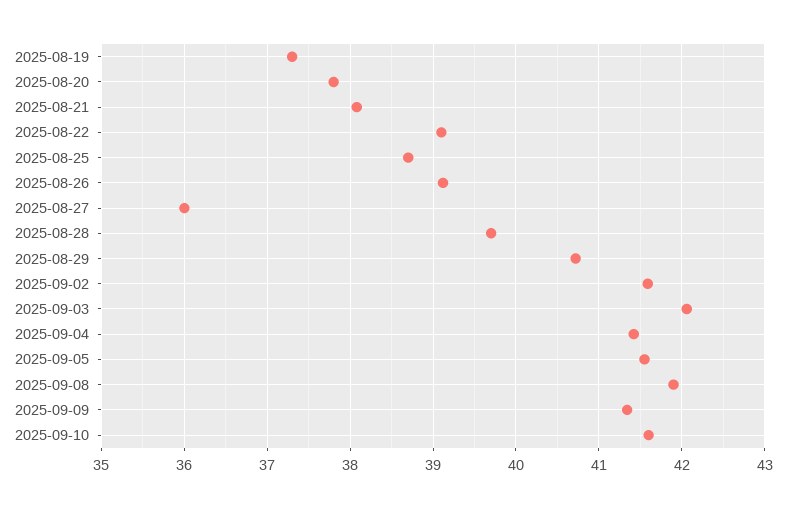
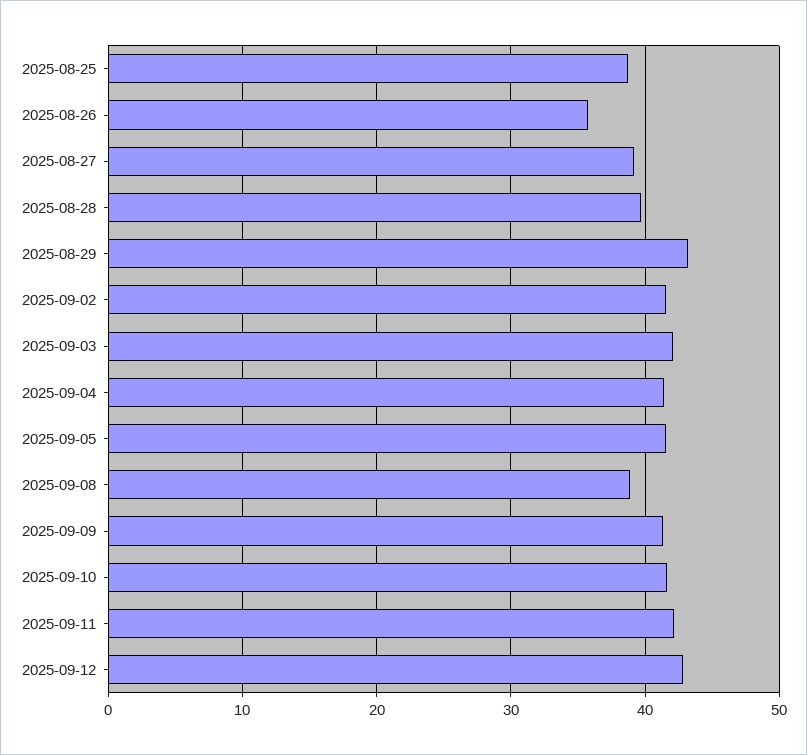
2025-08-19: 37.3 -> none
2025-08-20: 37.8 -> none
2025-08-21: 38.1 -> none
2025-08-22: 39.1 -> none
2025-08-26: 39.1 -> 36
2025-08-27: 36 -> 39
2025-08-29: 40.7 -> 43
2025-09-08: 41.9 -> 39
2025-09-11: none -> 42
2025-09-12: none -> 43

